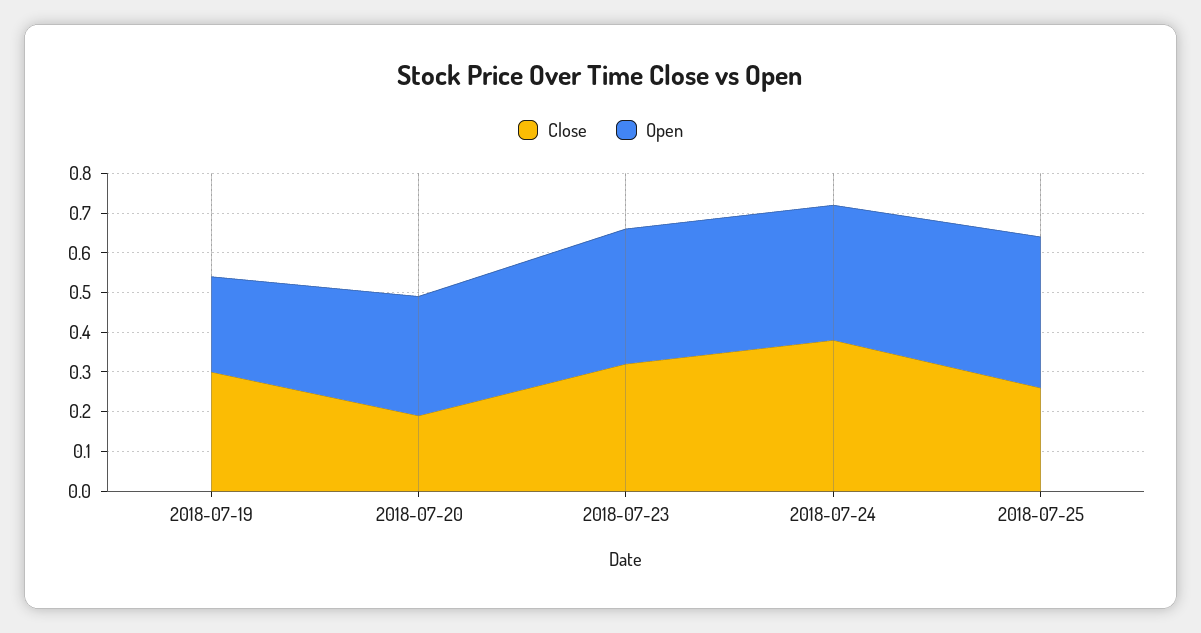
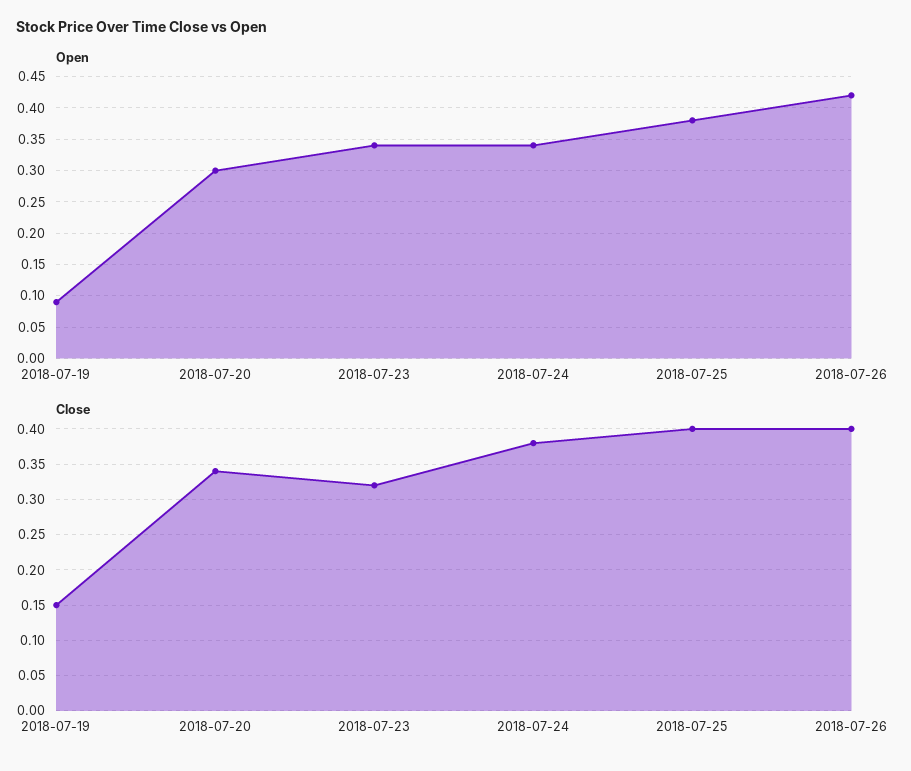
Close, 2018-07-19: 0.3 -> 0.15
Open, 2018-07-19: 0.25 -> 0.09
Close, 2018-07-20: 0.2 -> 0.34
Close, 2018-07-25: 0.25 -> 0.4
Open, 2018-07-26: none -> 0.42
Close, 2018-07-26: none -> 0.4

